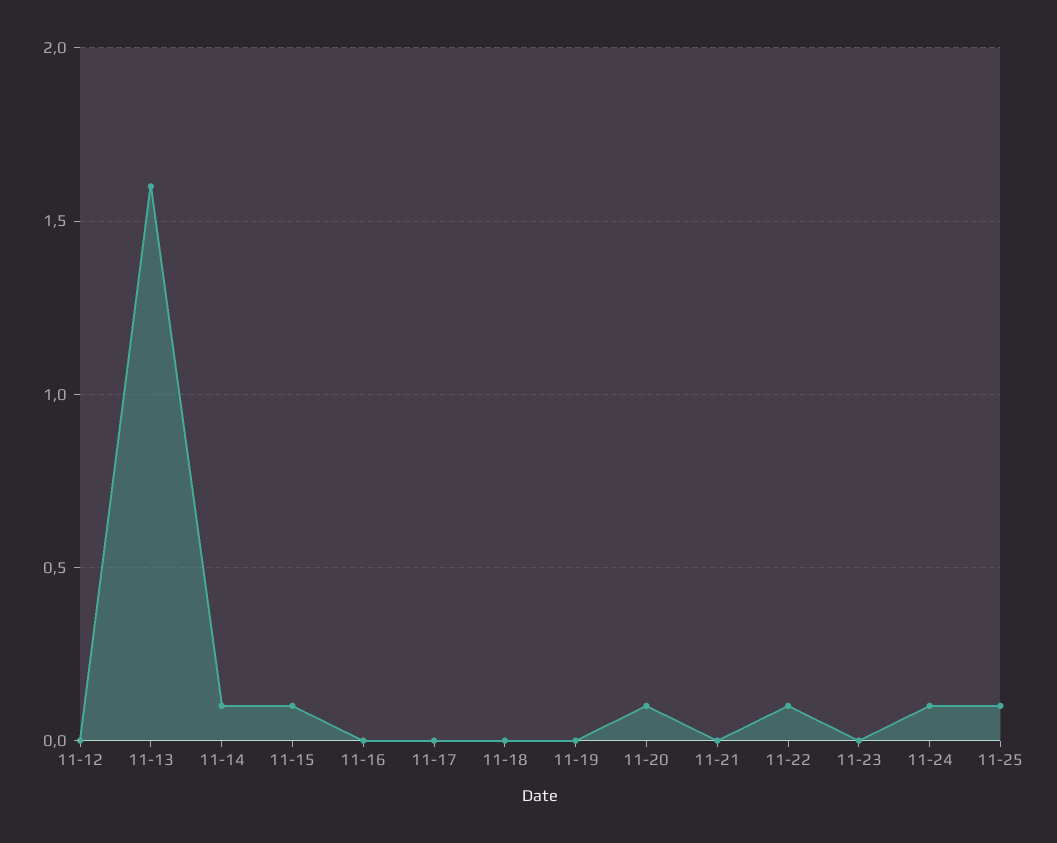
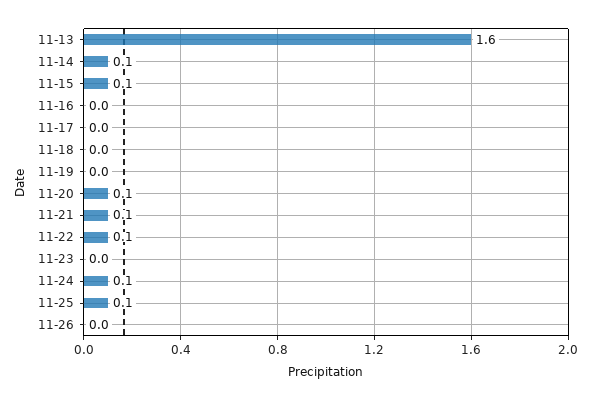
11-12: 0 -> none
11-21: 0 -> 0.1
11-26: none -> 0

